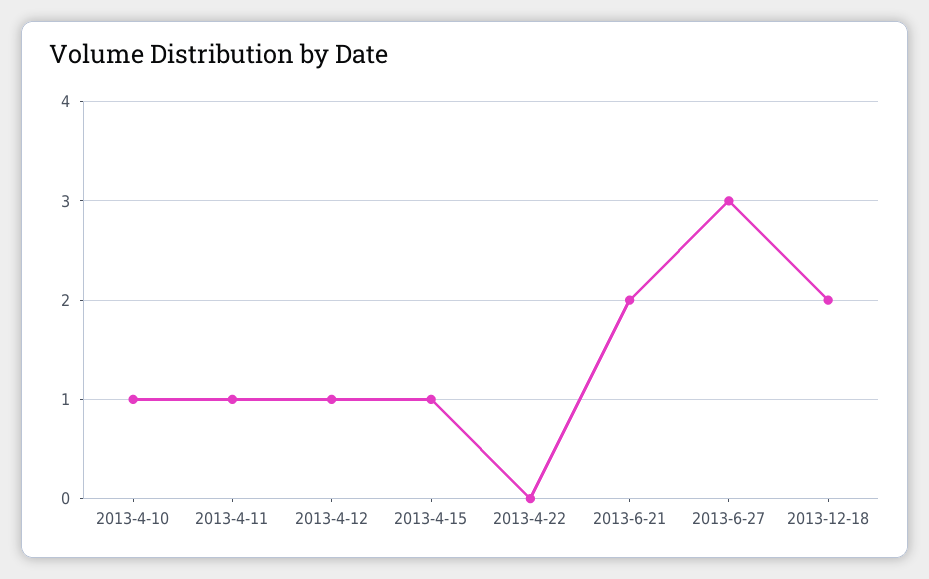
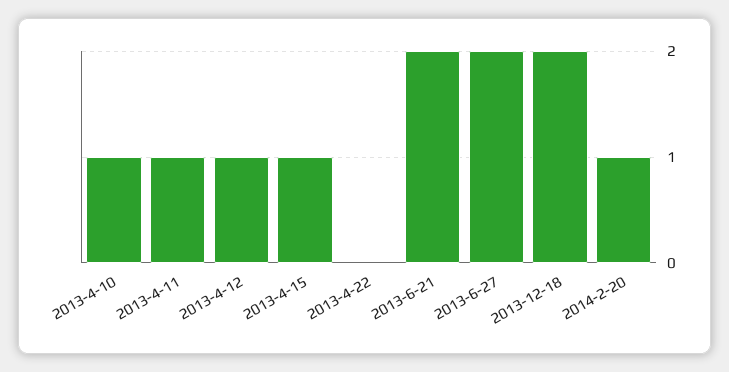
2013-6-27: 3 -> 2
2014-2-20: none -> 1

